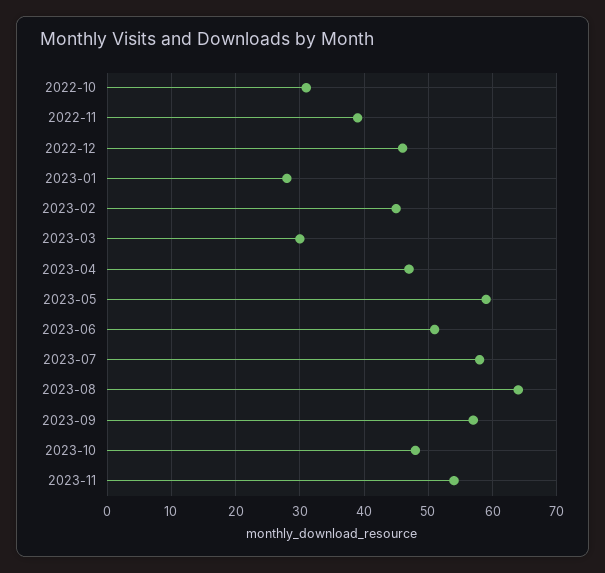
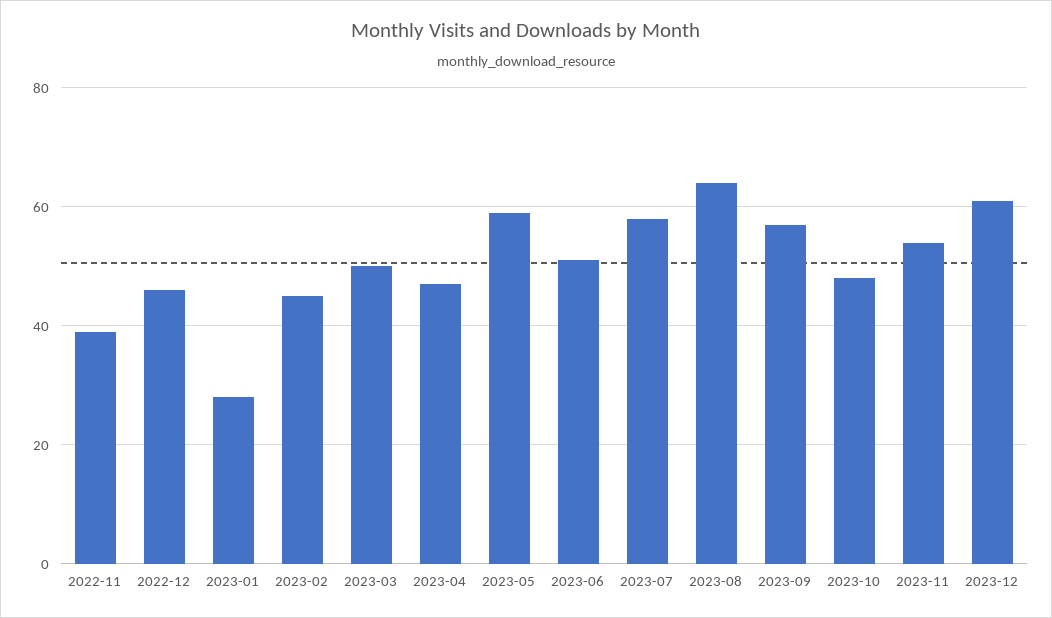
2022-10: 31 -> none
2023-03: 30 -> 50
2023-12: none -> 60

